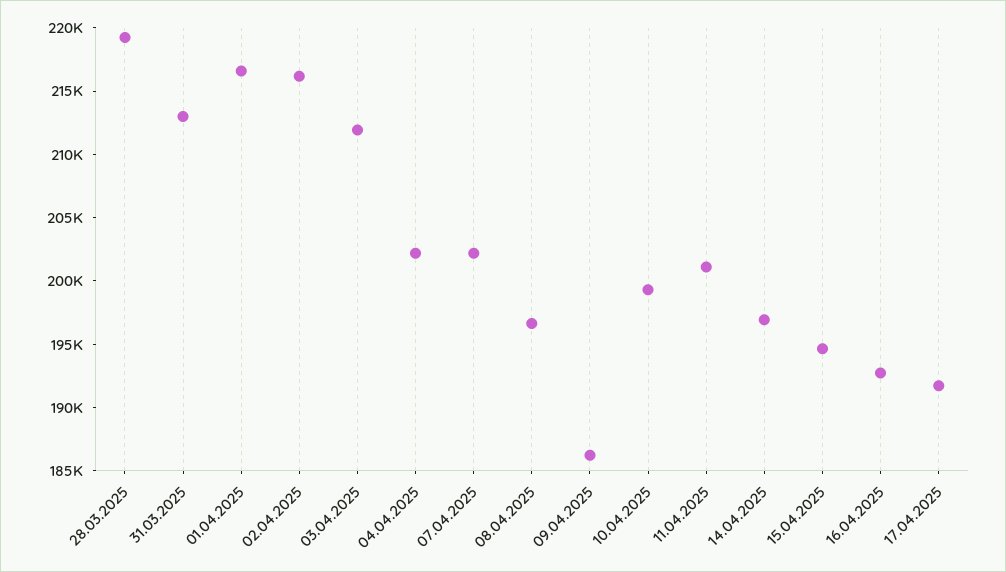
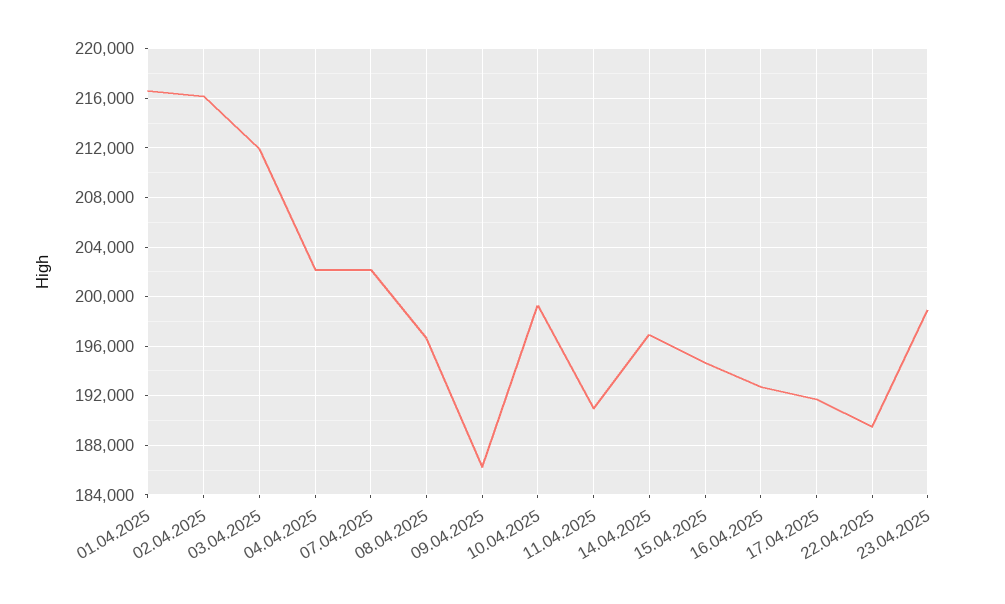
28.03.2025: 219000 -> none
31.03.2025: 213000 -> none
11.04.2025: 201000 -> 191000
22.04.2025: none -> 189500
23.04.2025: none -> 199000

